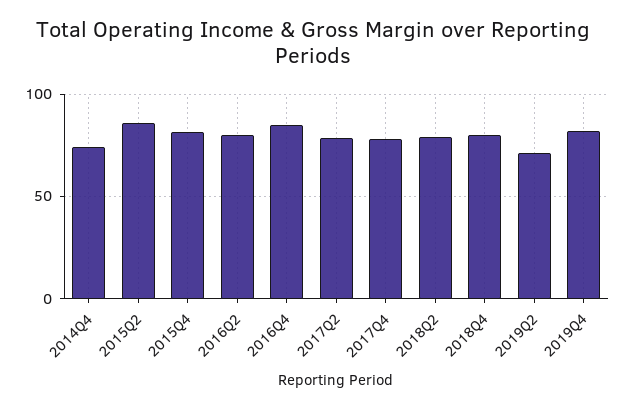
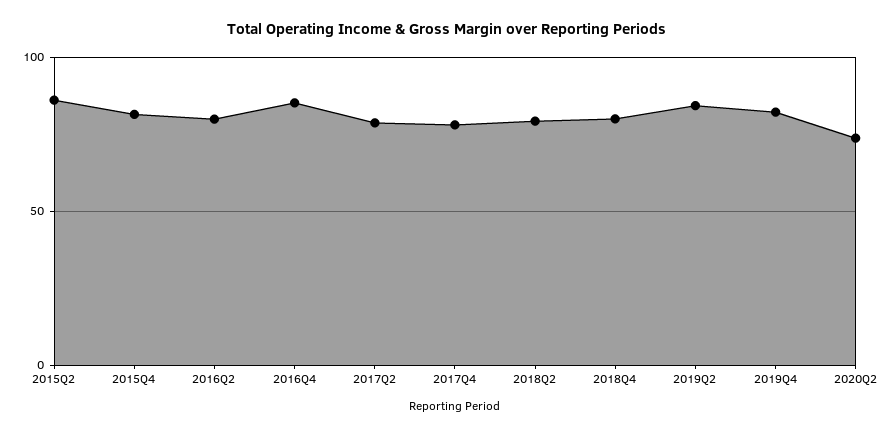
2014Q4: 75 -> none
2019Q2: 70 -> 85
2020Q2: none -> 75

